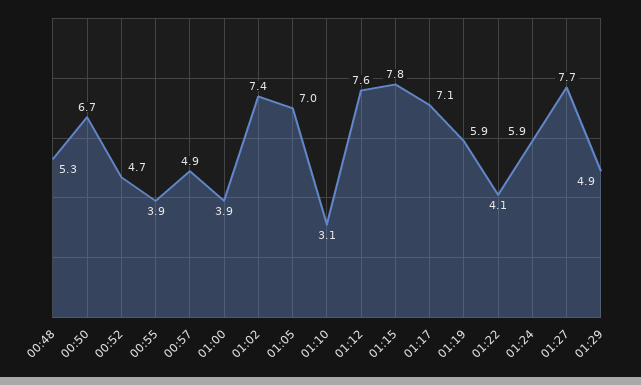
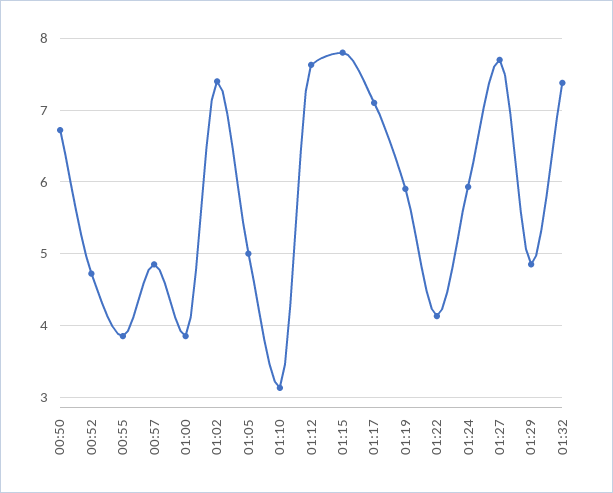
00:48: 5.3 -> none
01:05: 7 -> 5
01:32: none -> 7.4

